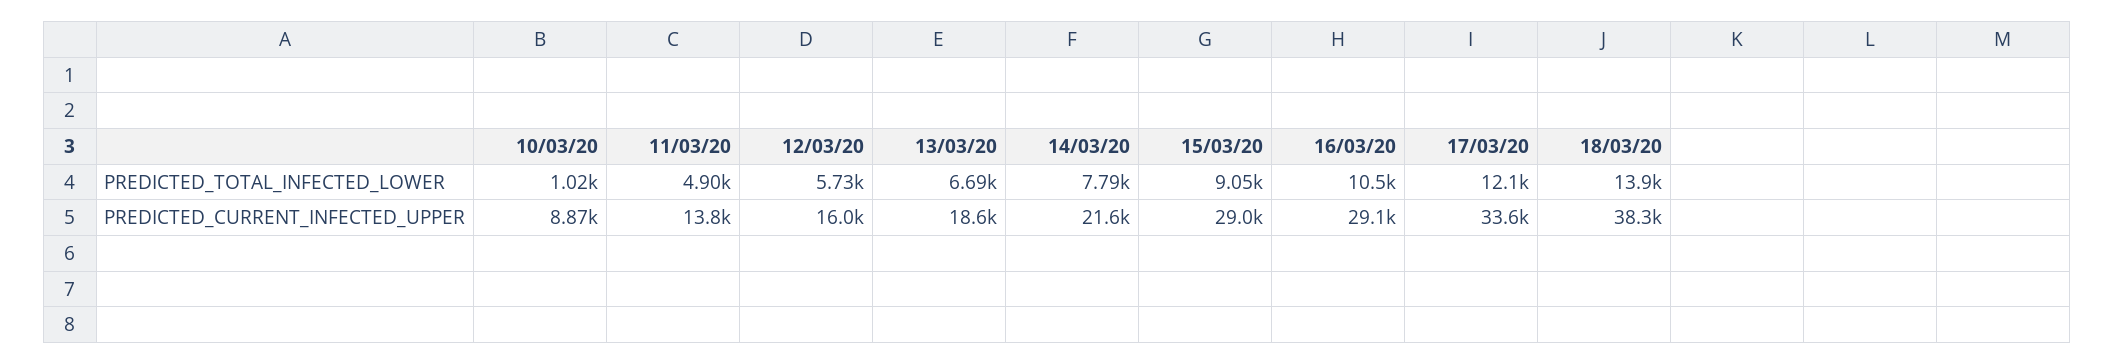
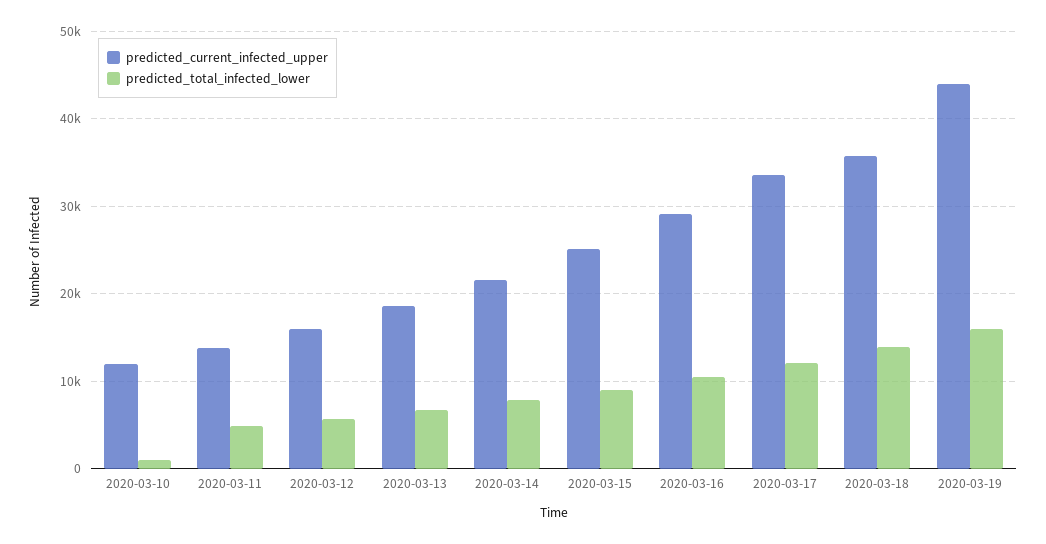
PREDICTED_CURRENT_INFECTED_UPPER, 10/03/20: 8870 -> 12000
PREDICTED_CURRENT_INFECTED_UPPER, 15/03/20: 29000 -> 25000
PREDICTED_CURRENT_INFECTED_UPPER, 18/03/20: 38300 -> 36000
PREDICTED_CURRENT_INFECTED_UPPER, 2020-03-19: none -> 44000
PREDICTED_TOTAL_INFECTED_LOWER, 2020-03-19: none -> 16000

